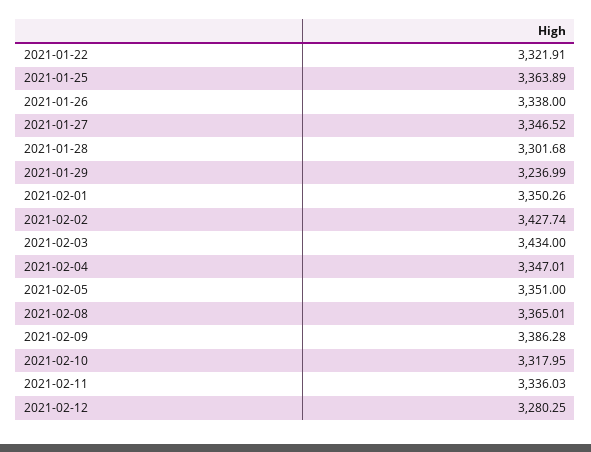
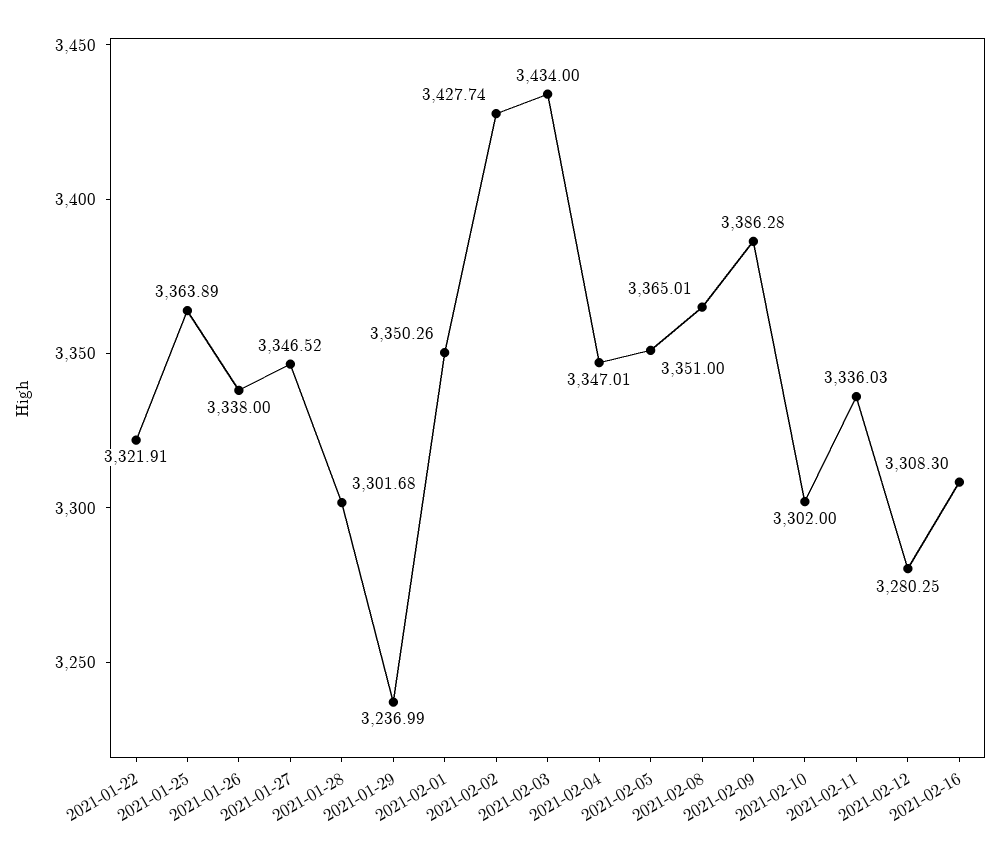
2021-02-10: 3317.95 -> 3302
2021-02-16: none -> 3308.3

